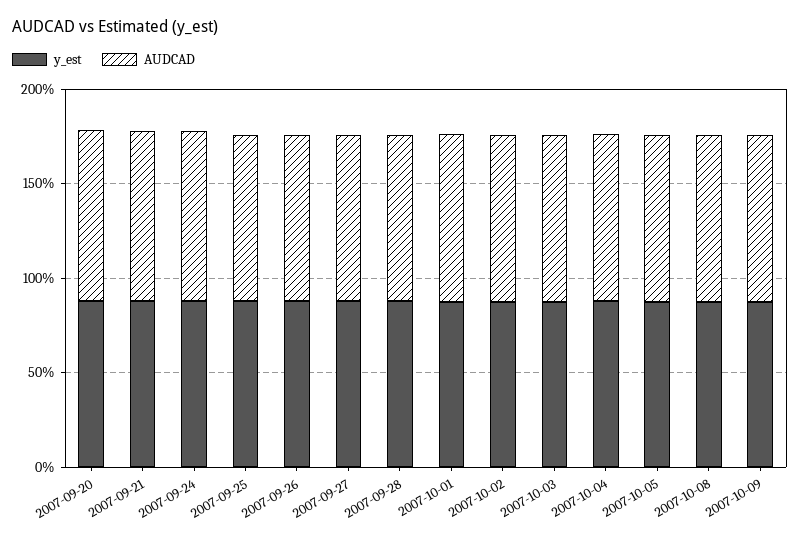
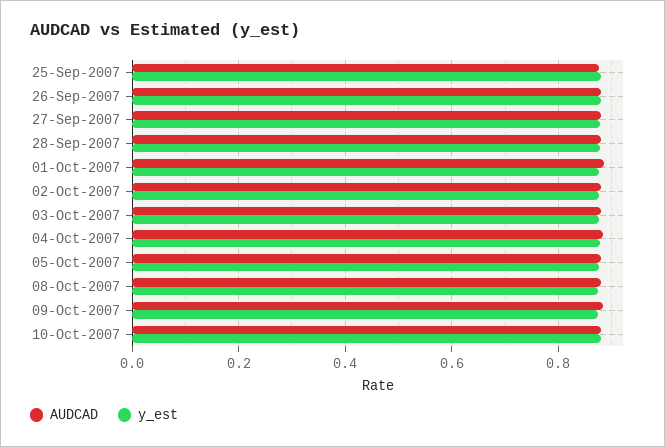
y_est, 2007-09-20: 0.9 -> none
AUDCAD, 2007-09-20: 0.9 -> none
y_est, 2007-09-21: 0.9 -> none
AUDCAD, 2007-09-21: 0.9 -> none
y_est, 2007-09-24: 0.9 -> none
AUDCAD, 2007-09-24: 0.9 -> none
AUDCAD, 10-Oct-2007: none -> 0.88
y_est, 10-Oct-2007: none -> 0.88

